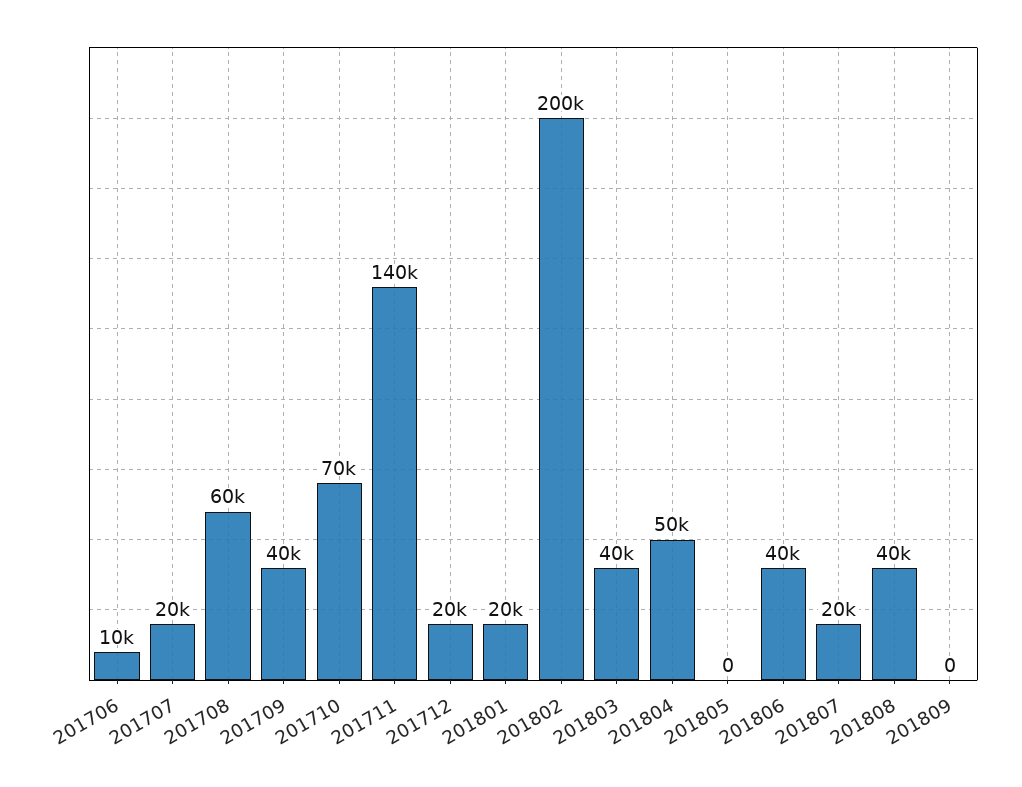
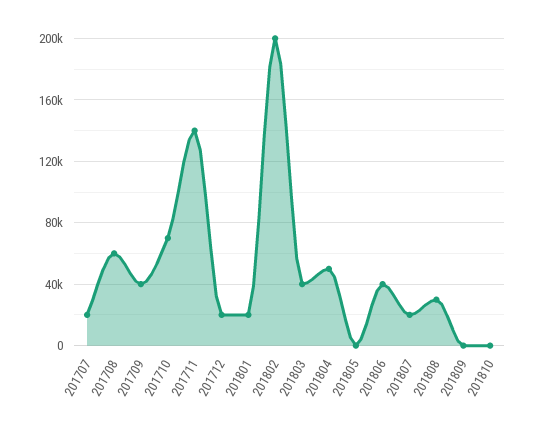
201706: 10000 -> none
201808: 40000 -> 30000
201810: none -> 0

